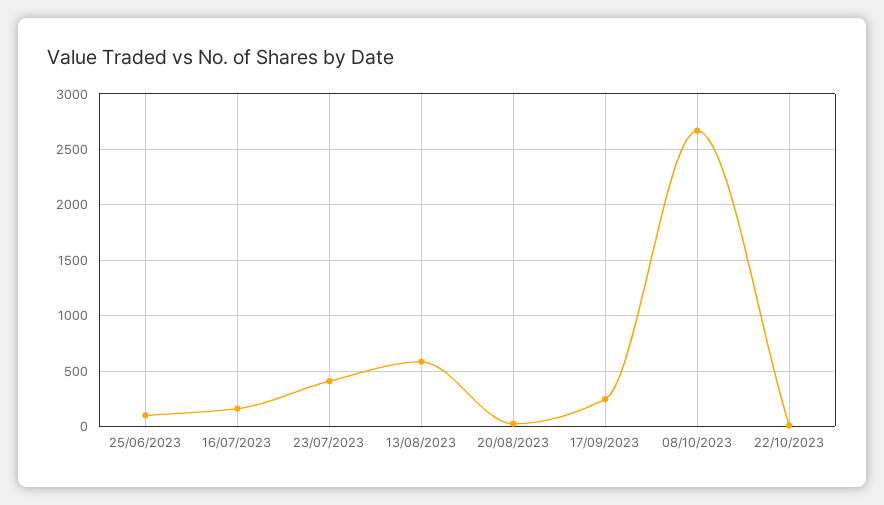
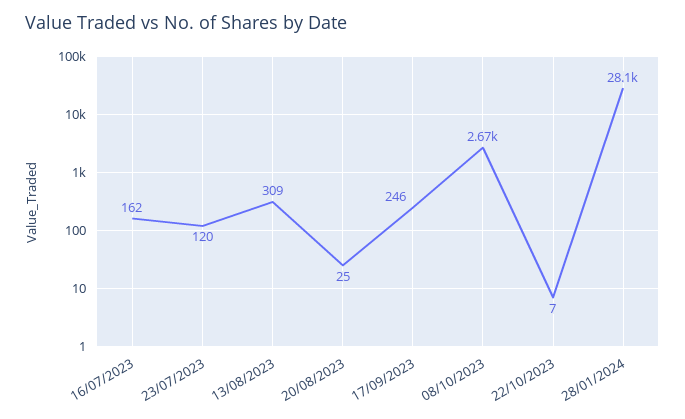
25/06/2023: 100 -> none
23/07/2023: 400 -> 120
13/08/2023: 600 -> 309
28/01/2024: none -> 28100

